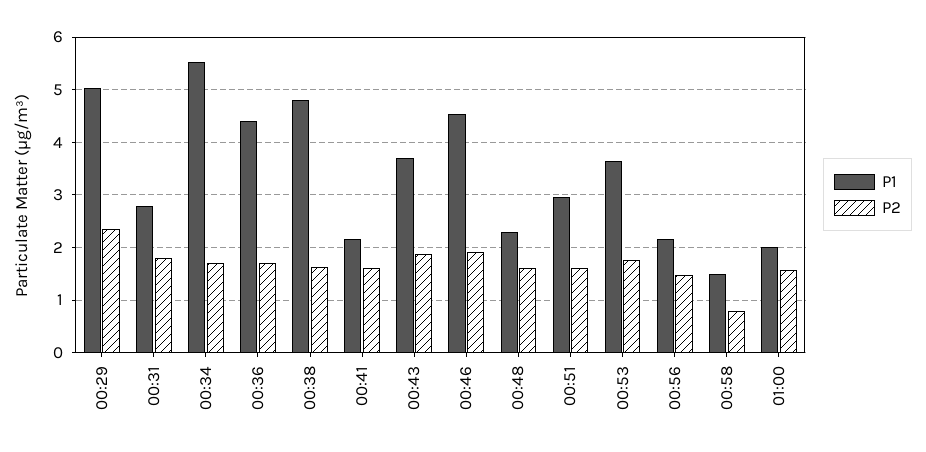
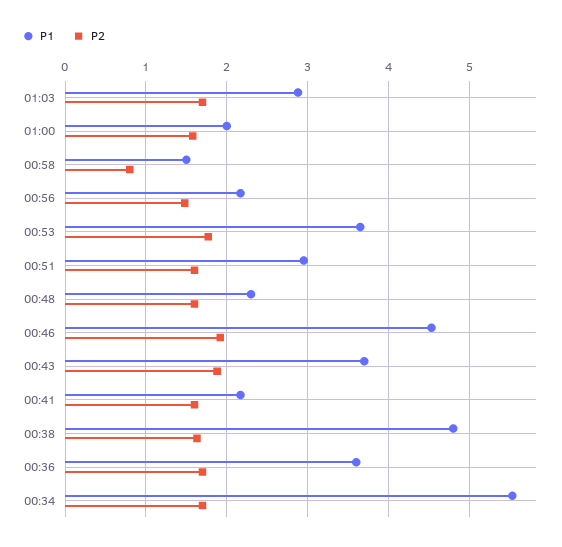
P1, 00:29: 5 -> none
P2, 00:29: 2.4 -> none
P1, 00:31: 2.8 -> none
P2, 00:31: 1.8 -> none
P1, 00:36: 4.4 -> 3.6
P1, 01:03: none -> 2.9
P2, 01:03: none -> 1.7

